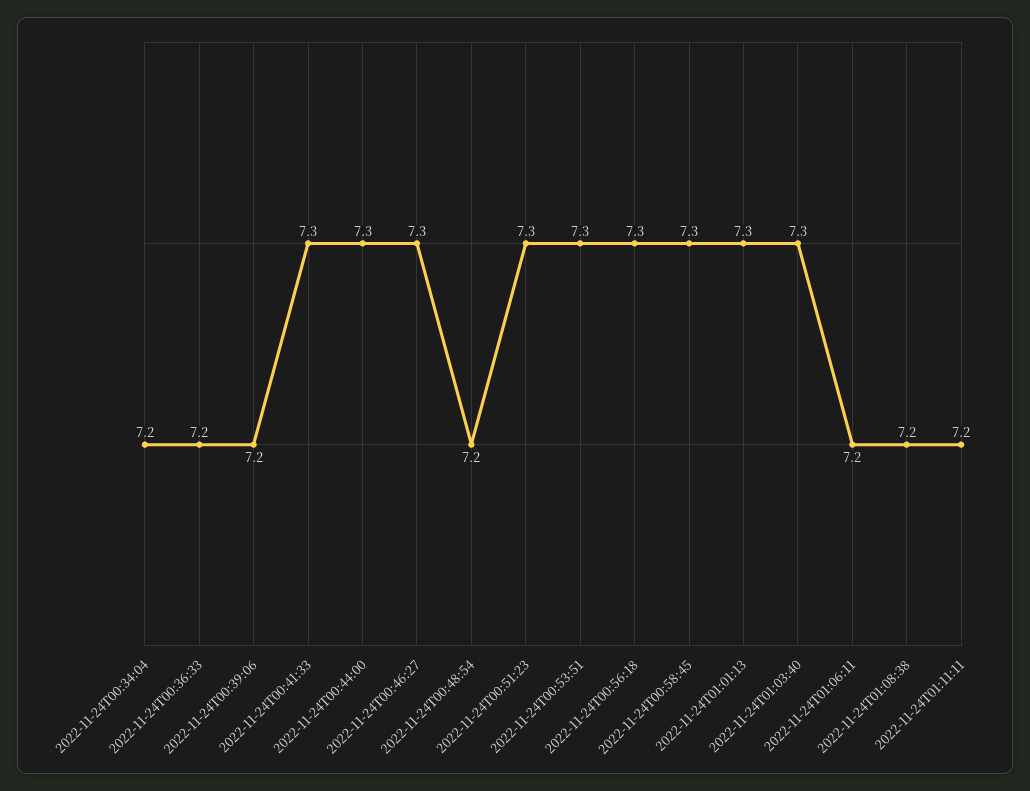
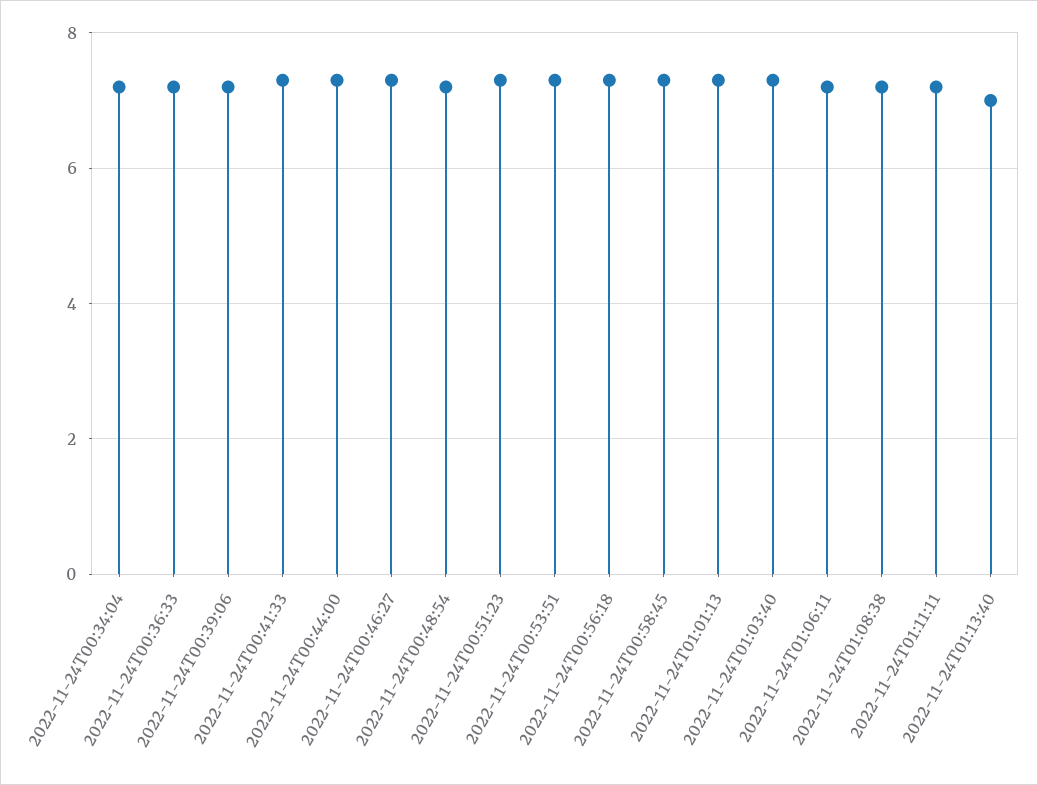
2022-11-24T01:13:40: none -> 7

